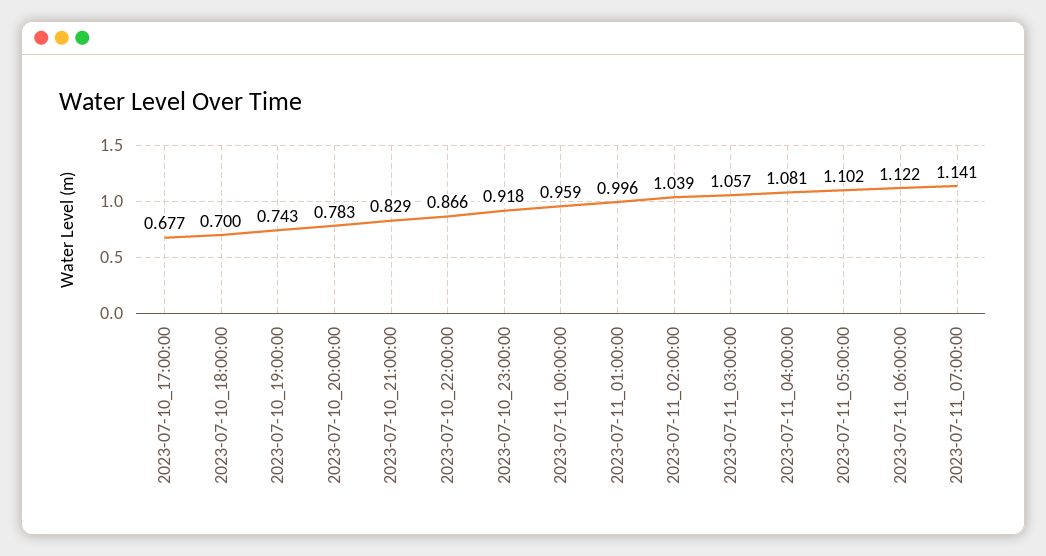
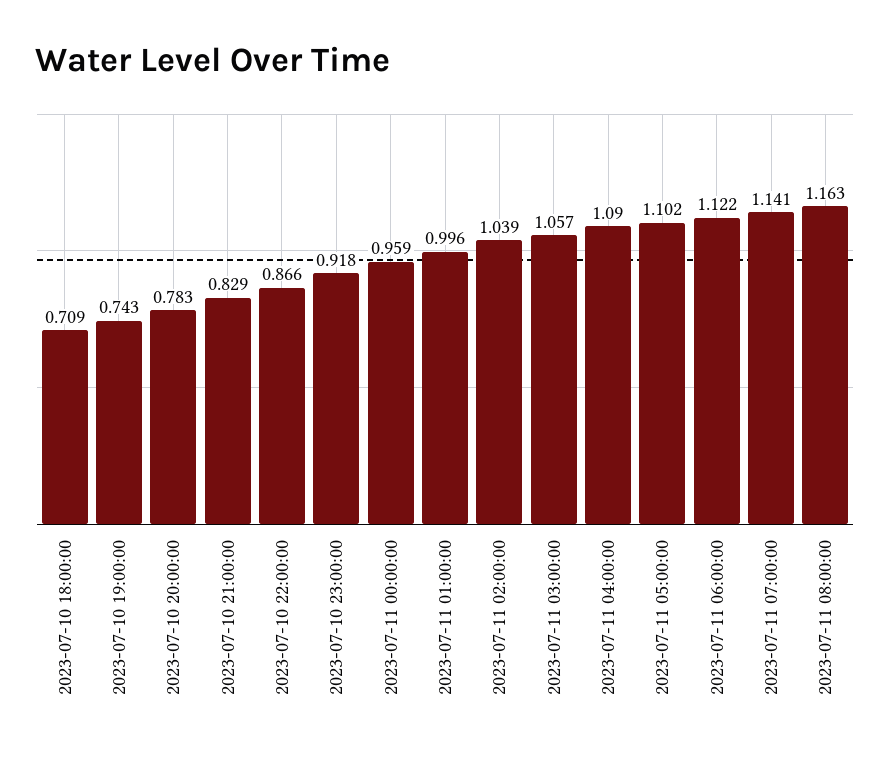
2023-07-10_17:00:00: 0.677 -> none
2023-07-10_18:00:00: 0.7 -> 0.709
2023-07-11_04:00:00: 1.081 -> 1.09
2023-07-11 08:00:00: none -> 1.163

